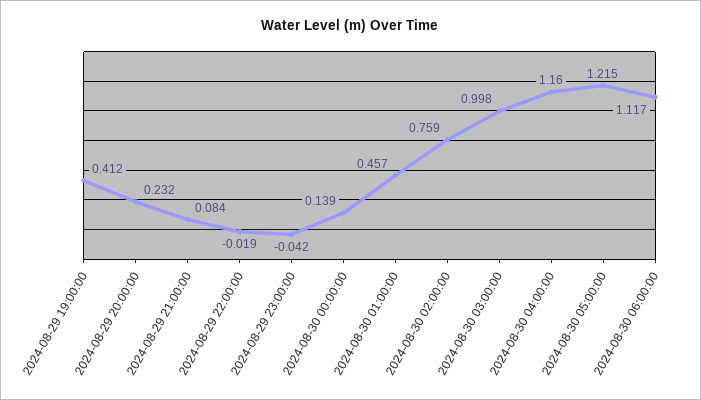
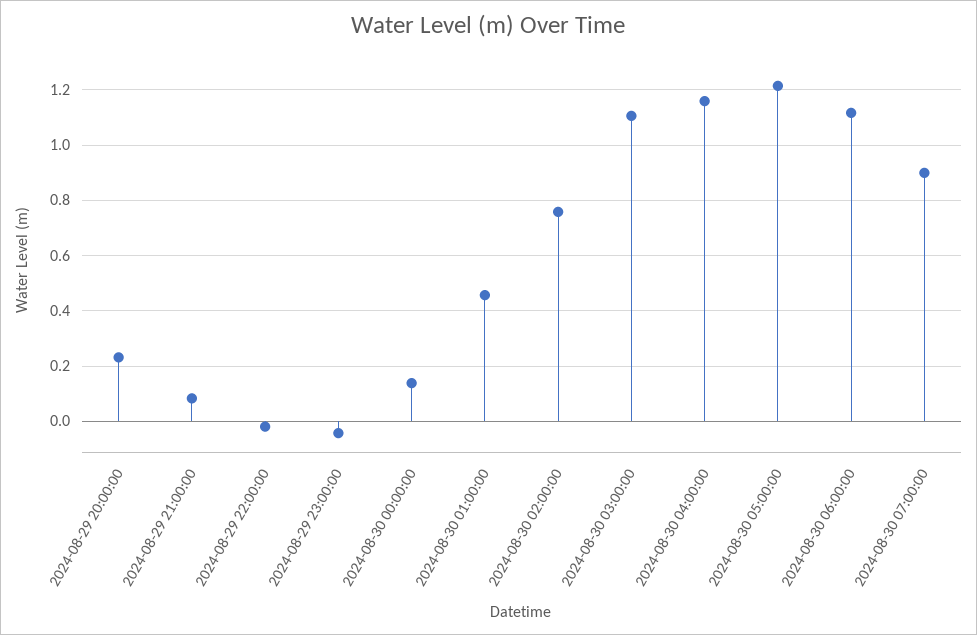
2024-08-29 19:00:00: 0.412 -> none
2024-08-30 03:00:00: 0.998 -> 1.1
2024-08-30 07:00:00: none -> 0.9

